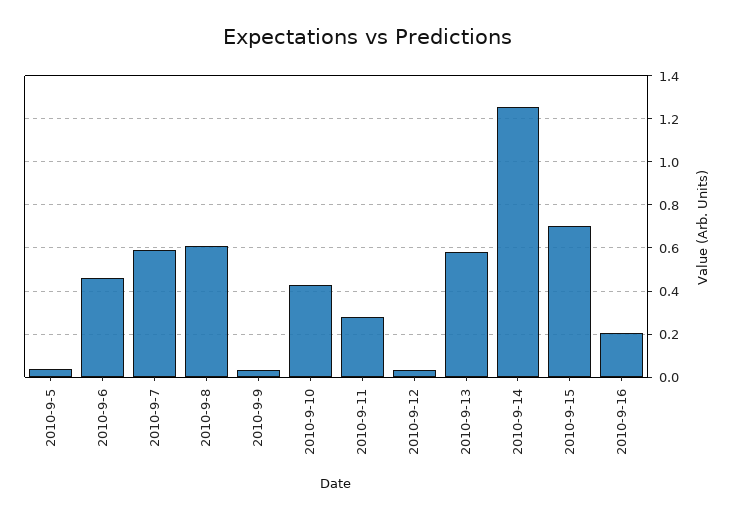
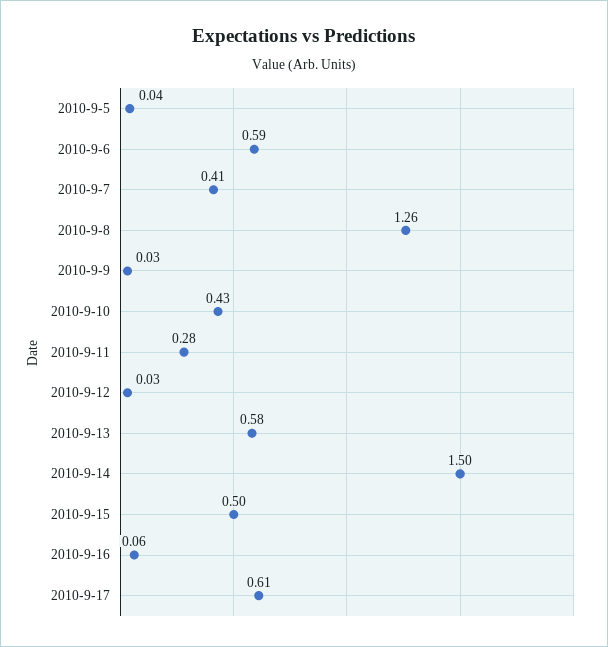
2010-9-6: 0.45 -> 0.59
2010-9-7: 0.6 -> 0.41
2010-9-8: 0.6 -> 1.26
2010-9-14: 1.25 -> 1.5
2010-9-15: 0.7 -> 0.5
2010-9-16: 0.2 -> 0.06
2010-9-17: none -> 0.61

